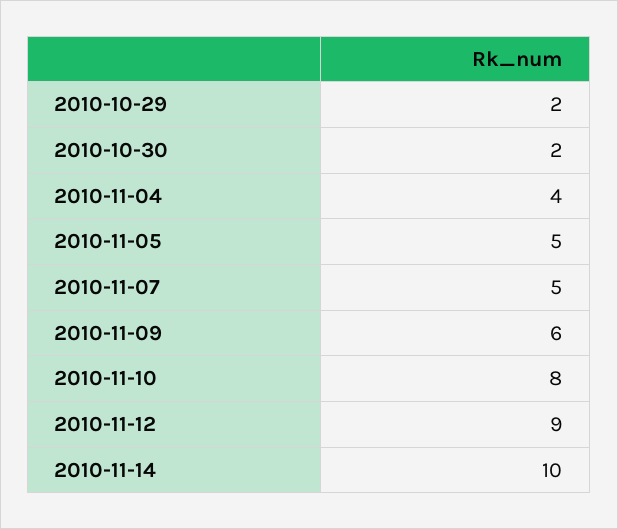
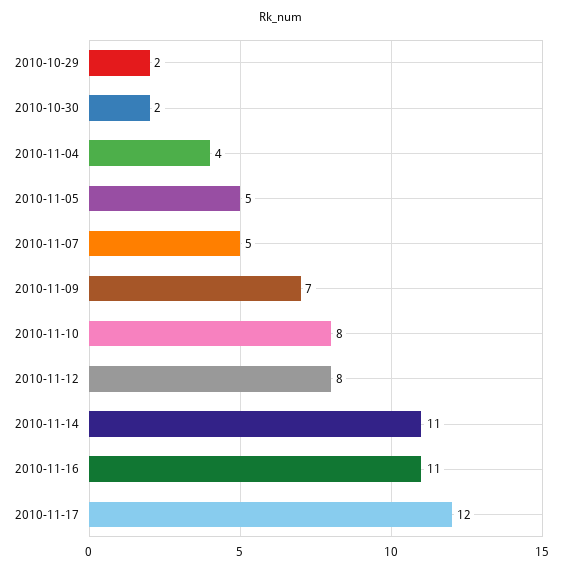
2010-11-09: 6 -> 7
2010-11-12: 9 -> 8
2010-11-14: 10 -> 11
2010-11-16: none -> 11
2010-11-17: none -> 12

